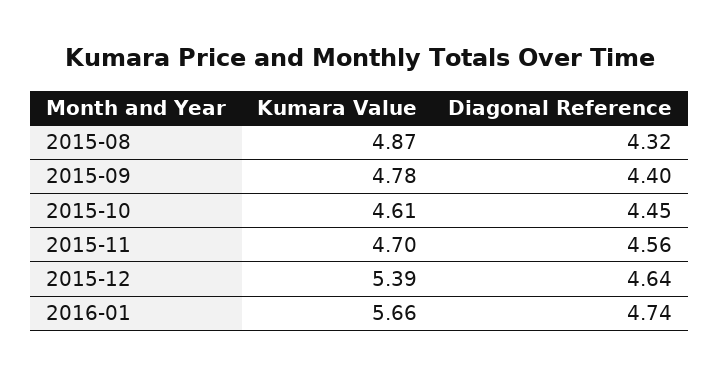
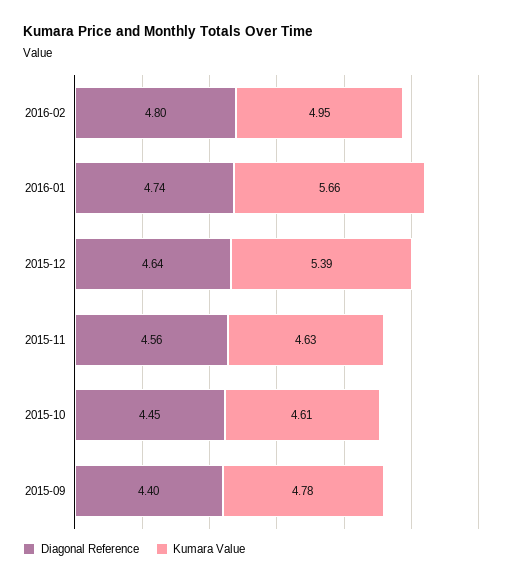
Kumara Value, 2015-08: 4.87 -> none
Diagonal Reference, 2015-08: 4.32 -> none
Kumara Value, 2015-11: 4.7 -> 4.63
Diagonal Reference, 2016-02: none -> 4.8
Kumara Value, 2016-02: none -> 4.95

